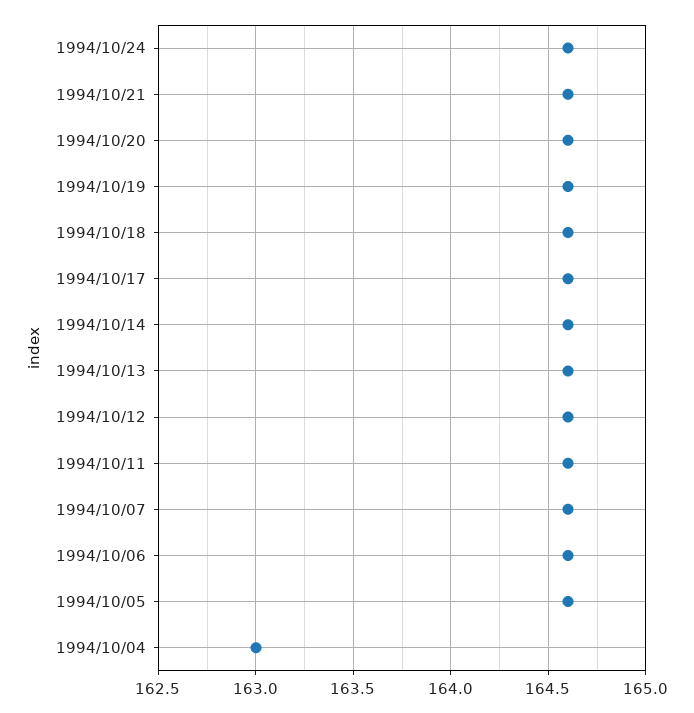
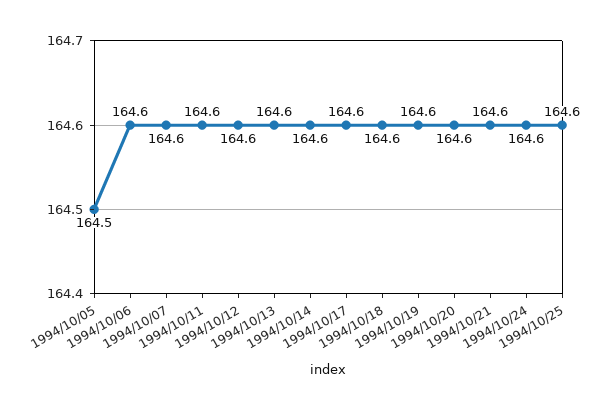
1994/10/05: 164.6 -> 164.5
1994/10/04: 163 -> none
1994/10/25: none -> 164.6

